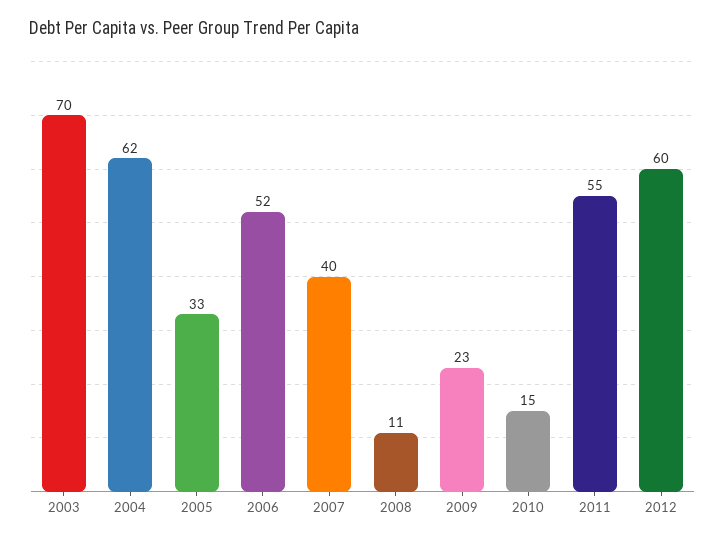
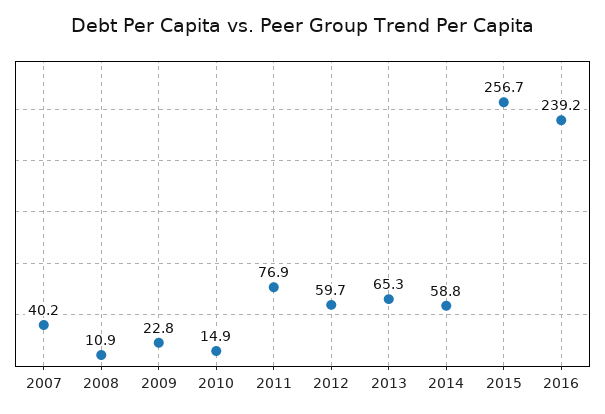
2003: 70 -> none
2004: 62 -> none
2005: 33 -> none
2006: 52 -> none
2011: 55 -> 76.9
2013: none -> 65.3
2014: none -> 58.8
2015: none -> 256.7
2016: none -> 239.2

